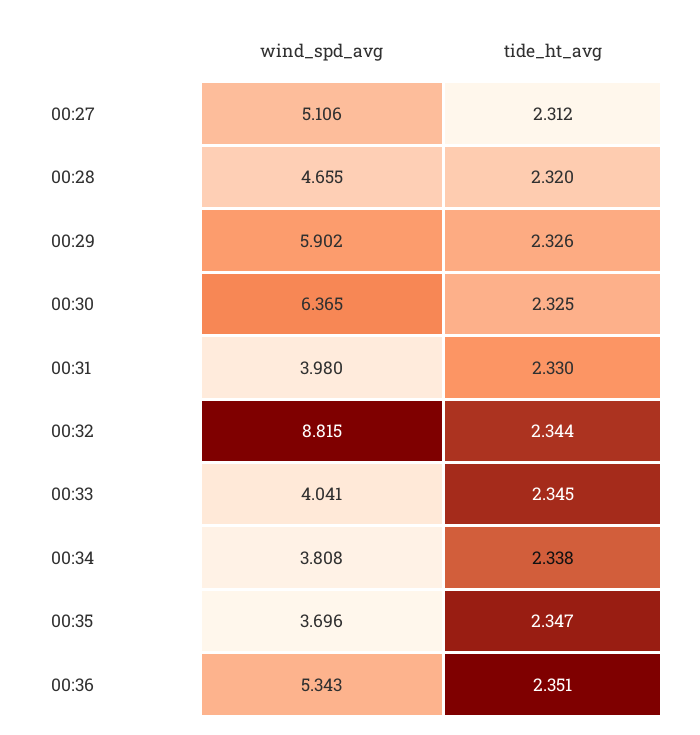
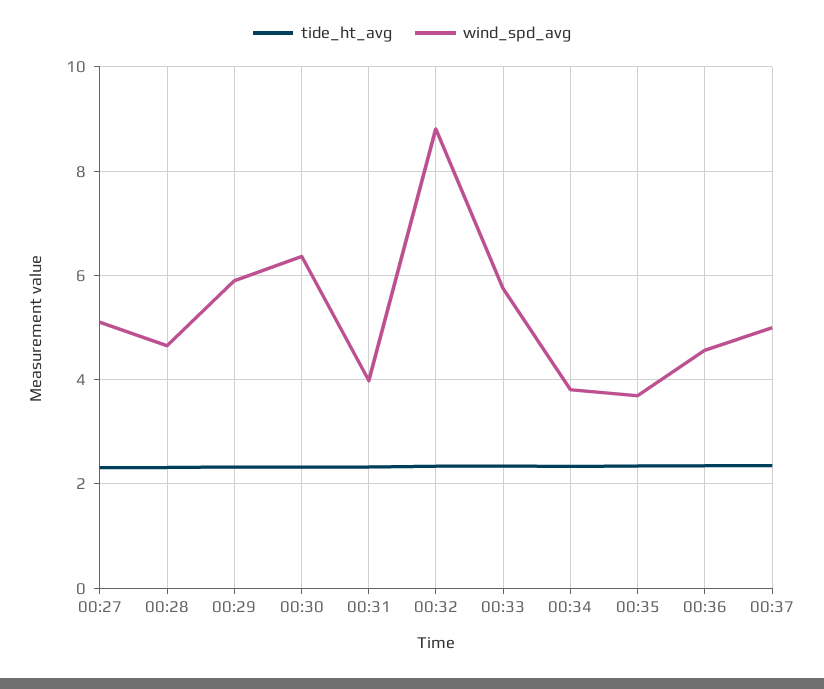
wind_spd_avg, 00:33: 4.041 -> 5.8
wind_spd_avg, 00:36: 5.343 -> 4.6
tide_ht_avg, 00:37: none -> 2.4
wind_spd_avg, 00:37: none -> 5

